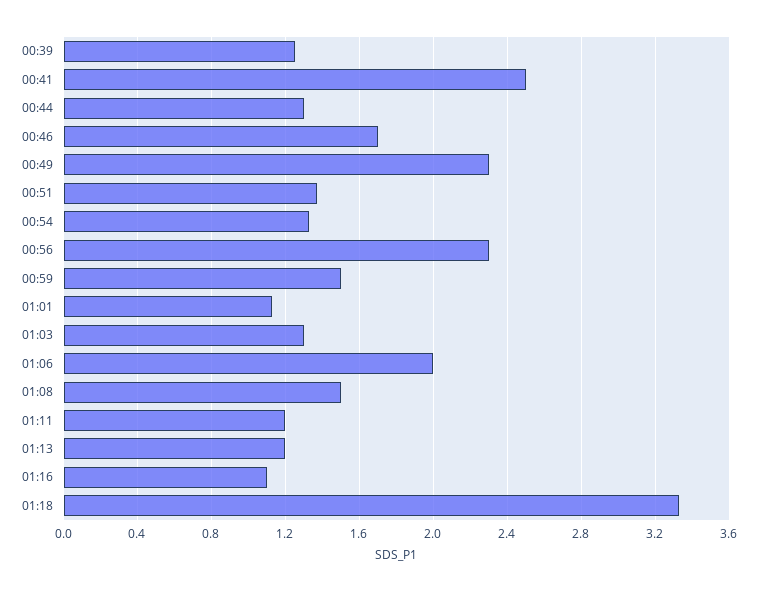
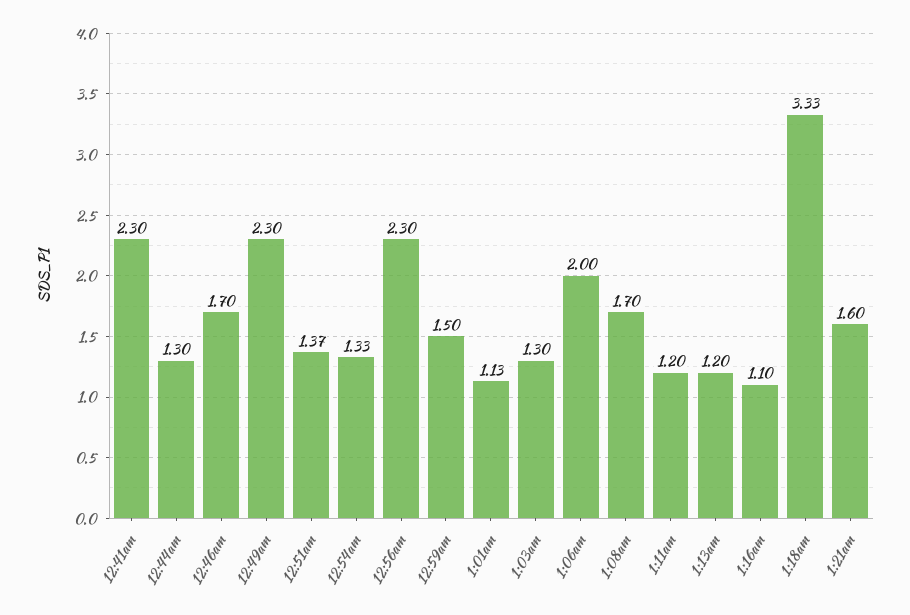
00:39: 1.25 -> none
00:41: 2.5 -> 2.3
01:08: 1.5 -> 1.7
1:21am: none -> 1.6

